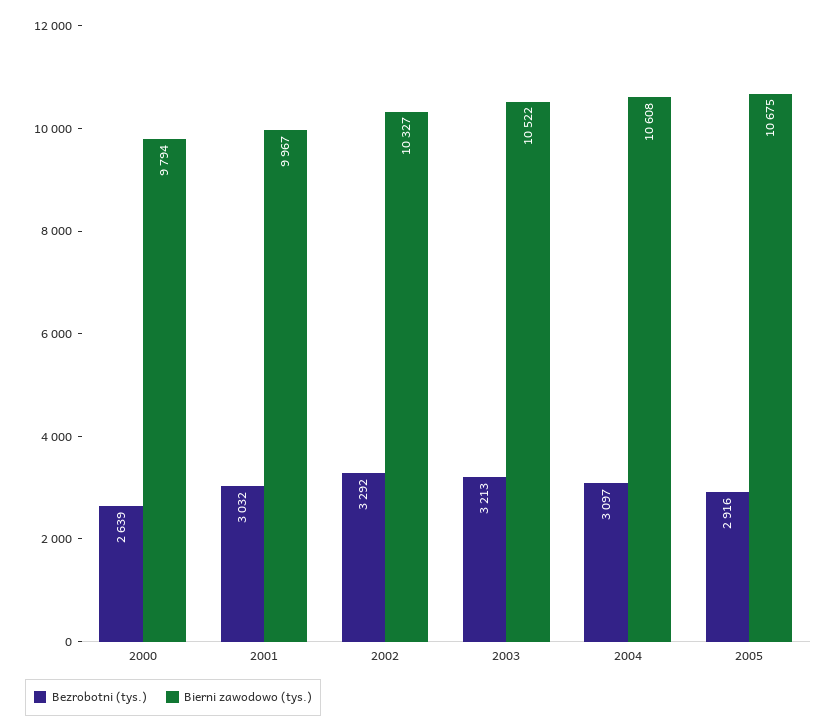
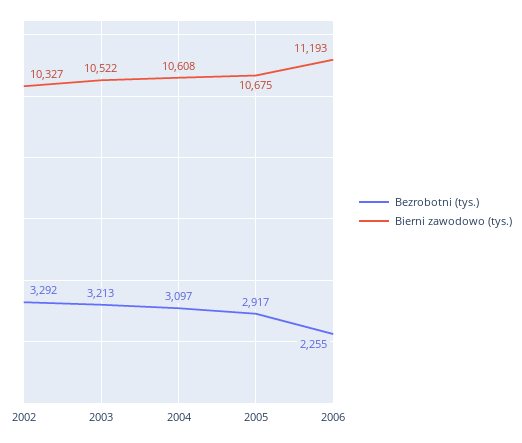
Bezrobotni (tys.), 2000: 2639 -> none
Bierni zawodowo (tys.), 2000: 9794 -> none
Bezrobotni (tys.), 2001: 3032 -> none
Bierni zawodowo (tys.), 2001: 9967 -> none
Bezrobotni (tys.), 2005: 2916 -> 2917
Bezrobotni (tys.), 2006: none -> 2255
Bierni zawodowo (tys.), 2006: none -> 11193

